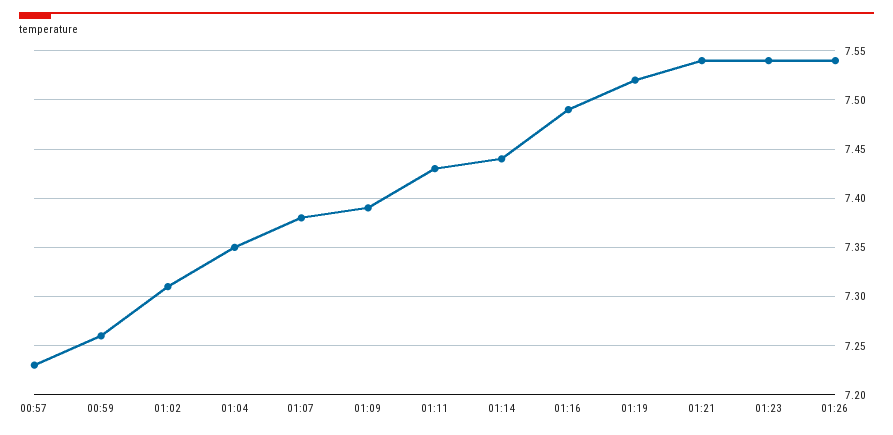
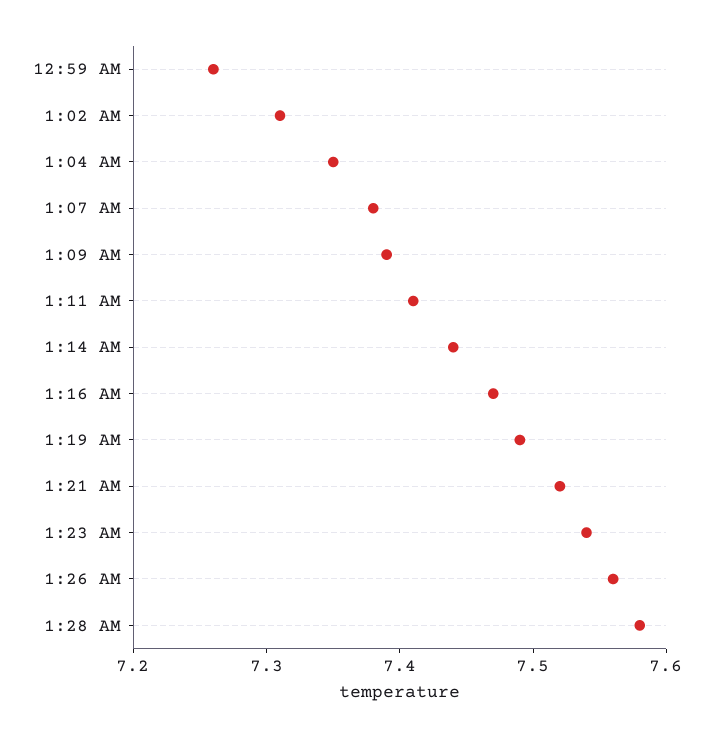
00:57: 7.23 -> none
01:11: 7.43 -> 7.41
01:16: 7.49 -> 7.47
01:19: 7.52 -> 7.49
01:21: 7.54 -> 7.52
01:26: 7.54 -> 7.56
1:28 AM: none -> 7.58

